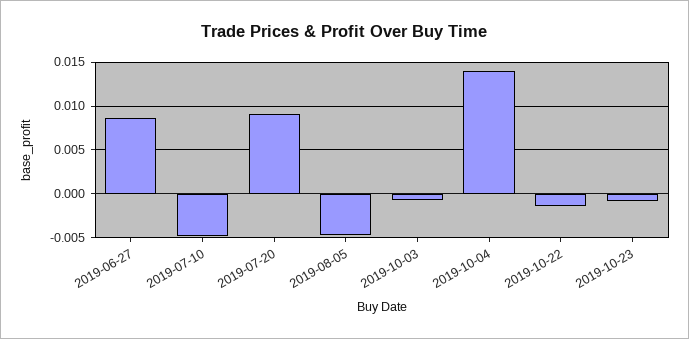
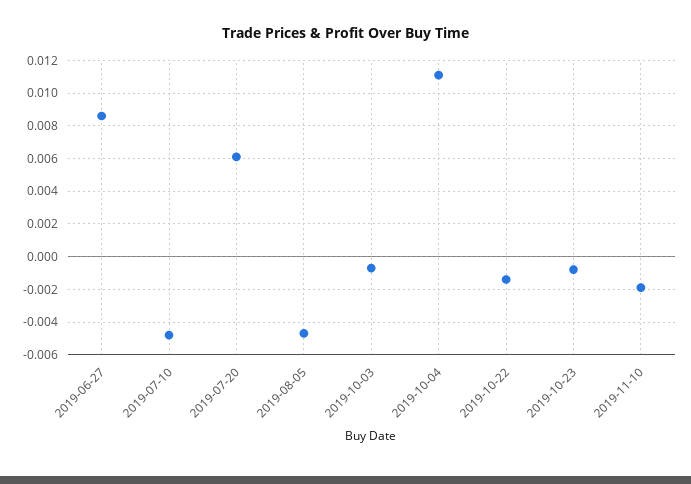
2019-07-20: 0.009 -> 0.006
2019-10-04: 0.014 -> 0.011
2019-11-10: none -> -0.002

